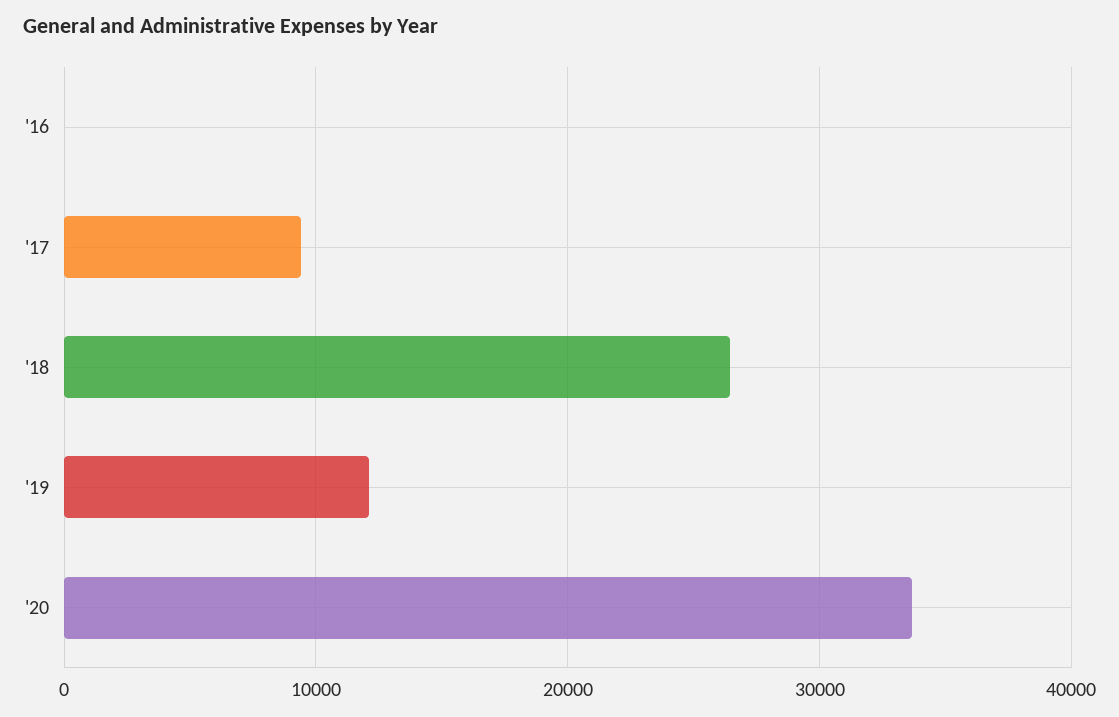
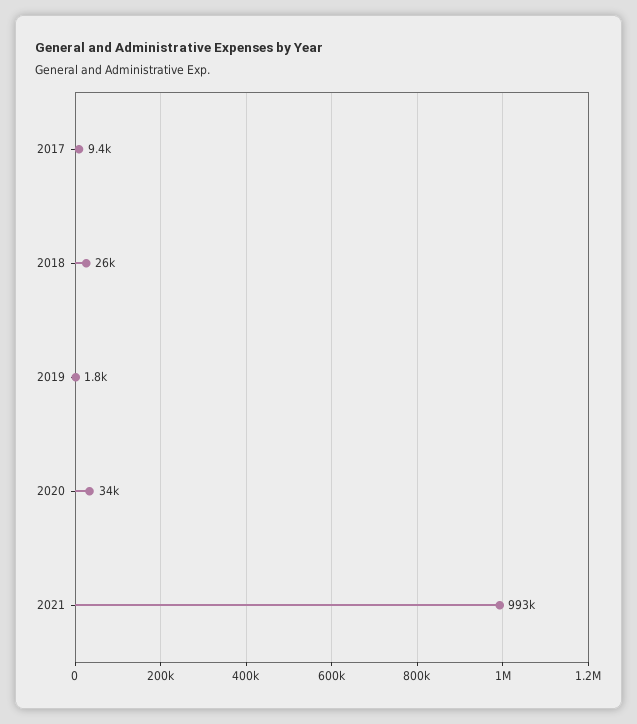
'16: 0 -> none
'19: 12000 -> 1800
2021: none -> 993000

